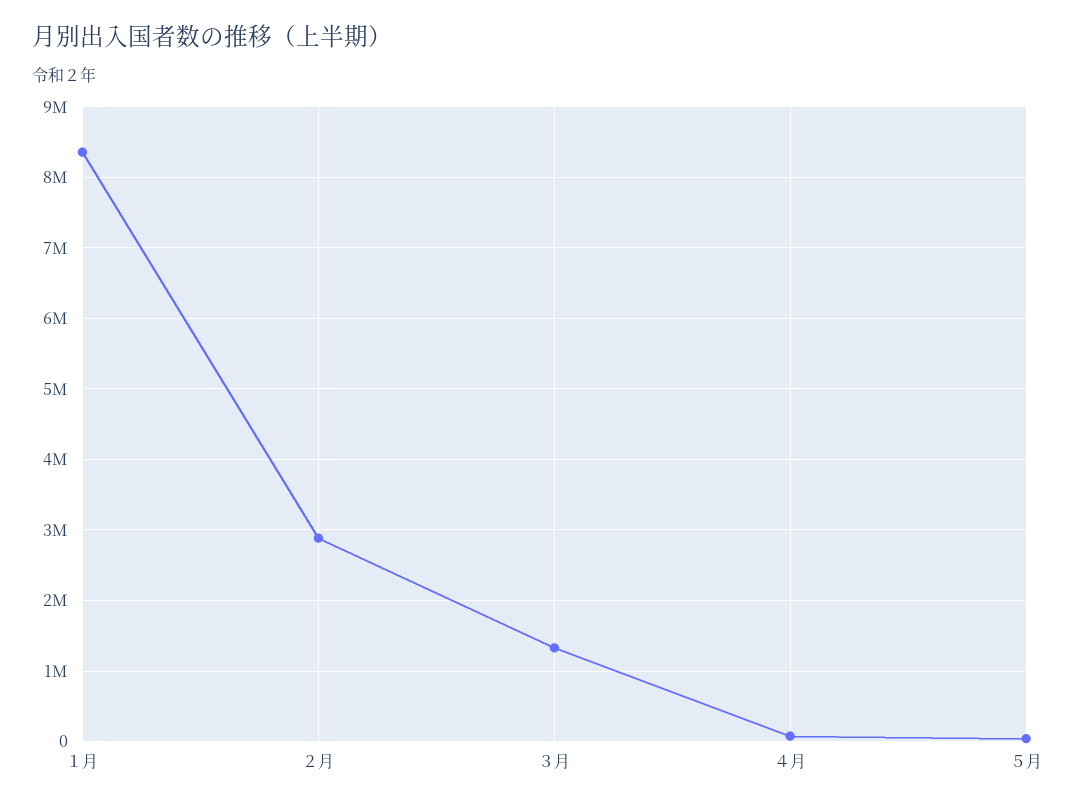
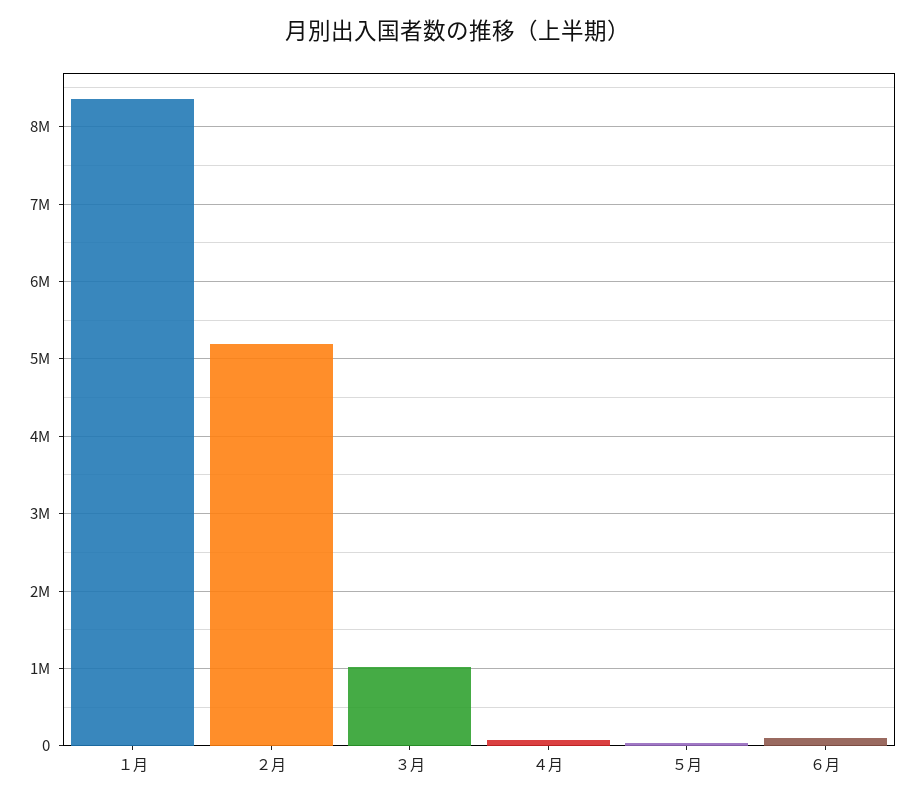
２月: 2900000 -> 5200000
３月: 1300000 -> 1000000
６月: none -> 100000

